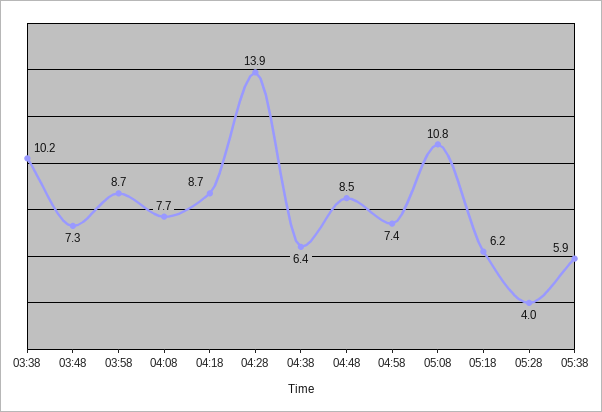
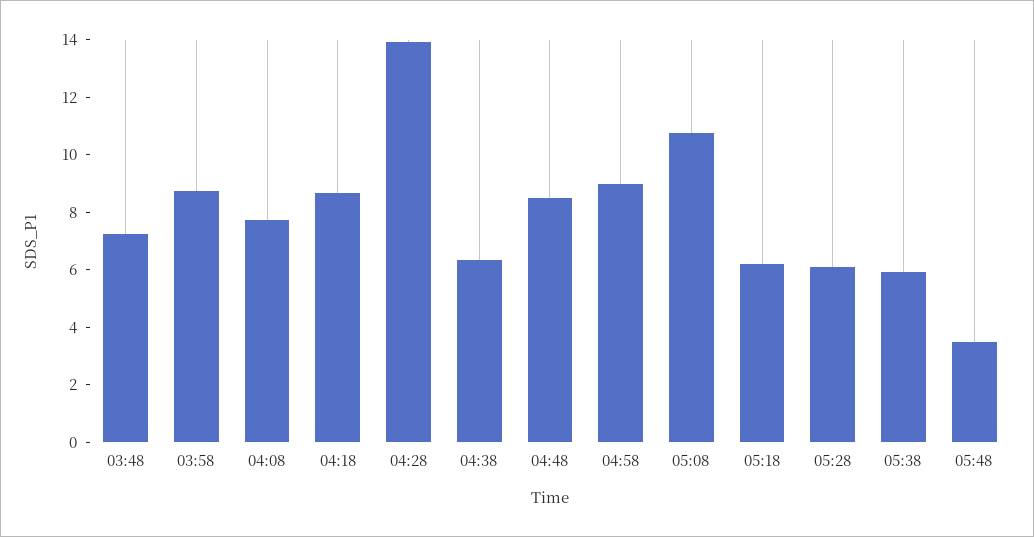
03:38: 10.2 -> none
04:58: 7.4 -> 9
05:28: 4 -> 6
05:48: none -> 3.5

